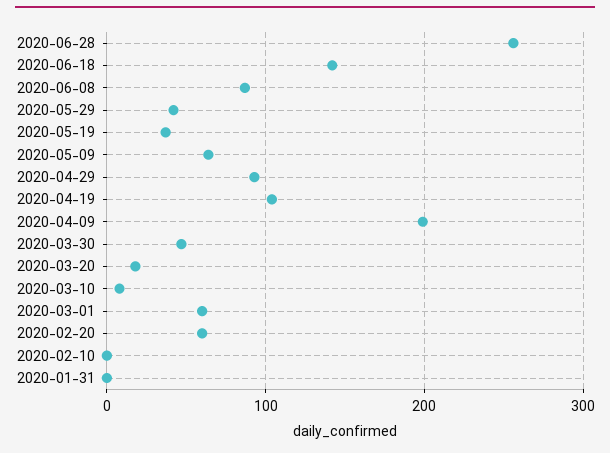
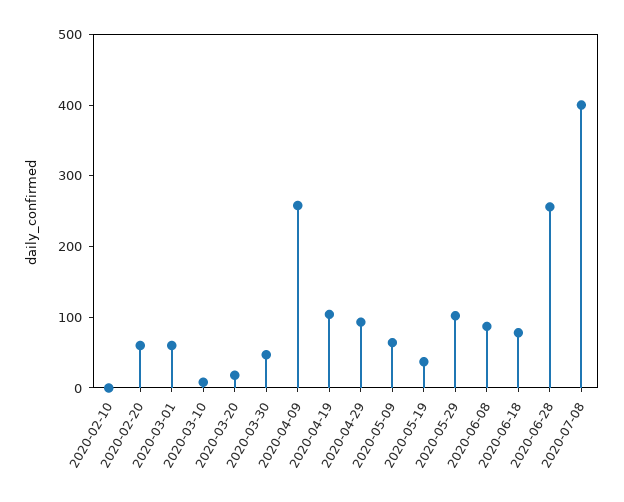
2020-06-18: 140 -> 80
2020-05-29: 40 -> 100
2020-04-09: 200 -> 260
2020-01-31: 0 -> none
2020-07-08: none -> 400

